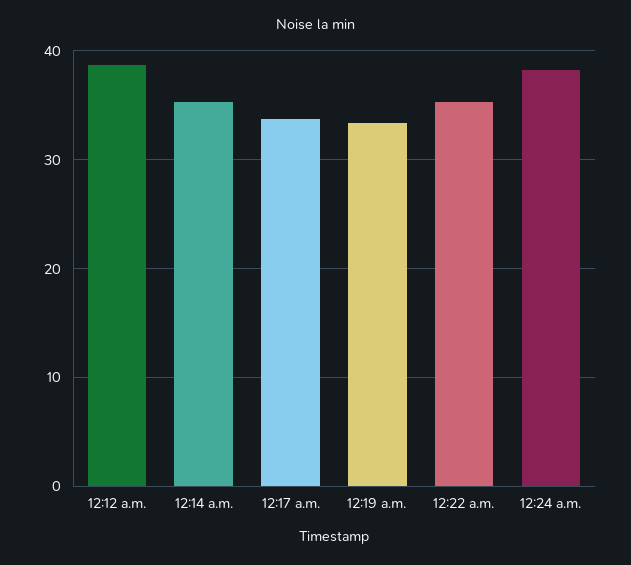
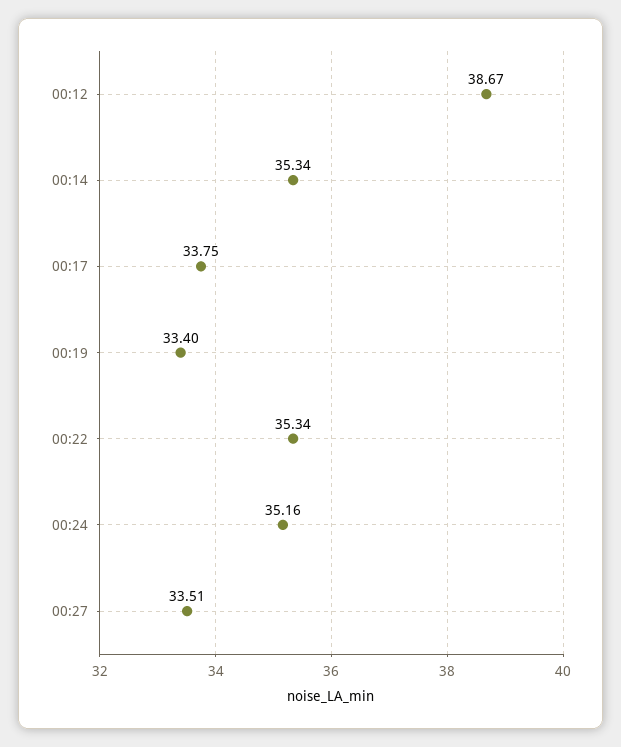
12:24 a.m.: 38 -> 35.16
00:27: none -> 33.51

